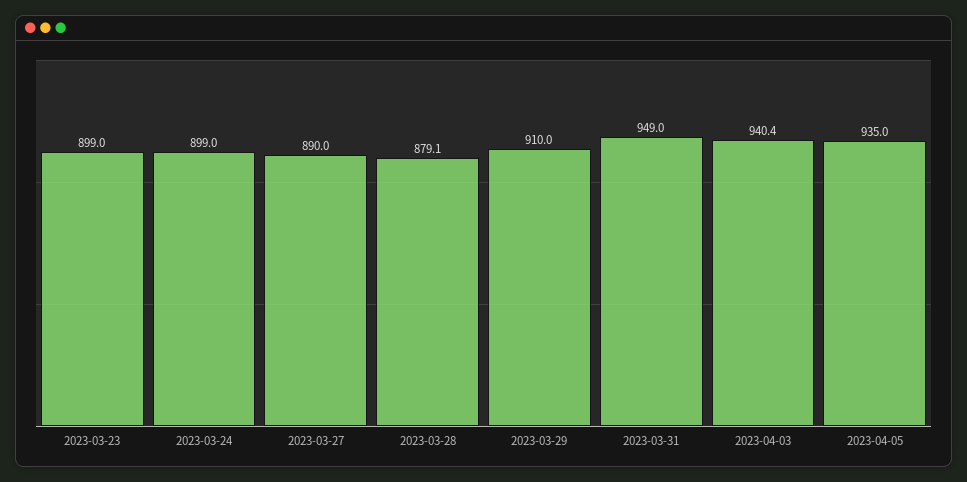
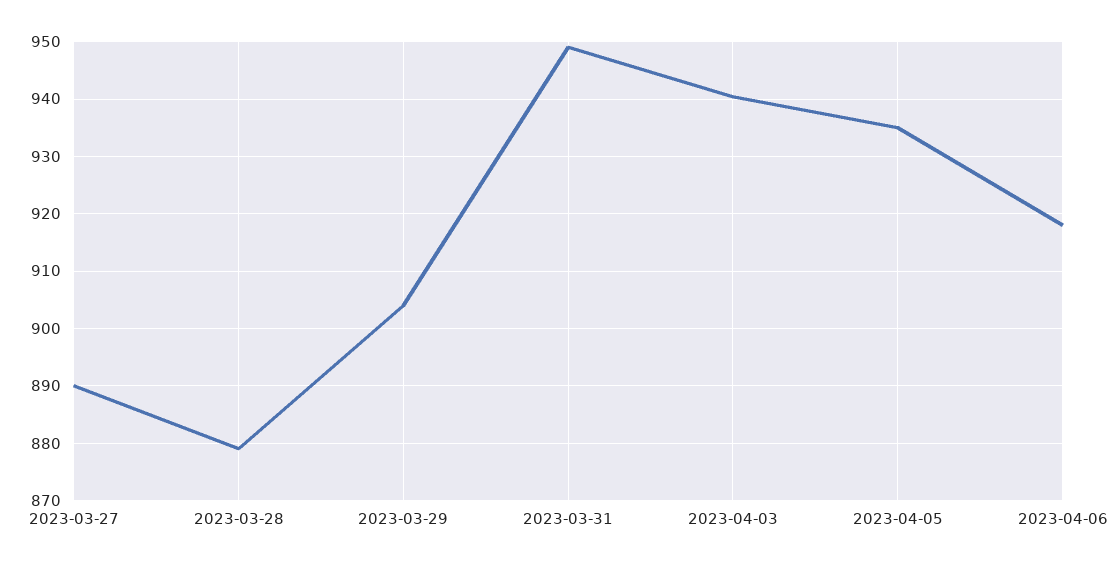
2023-03-23: 899 -> none
2023-03-24: 899 -> none
2023-03-29: 910 -> 904
2023-04-06: none -> 918

